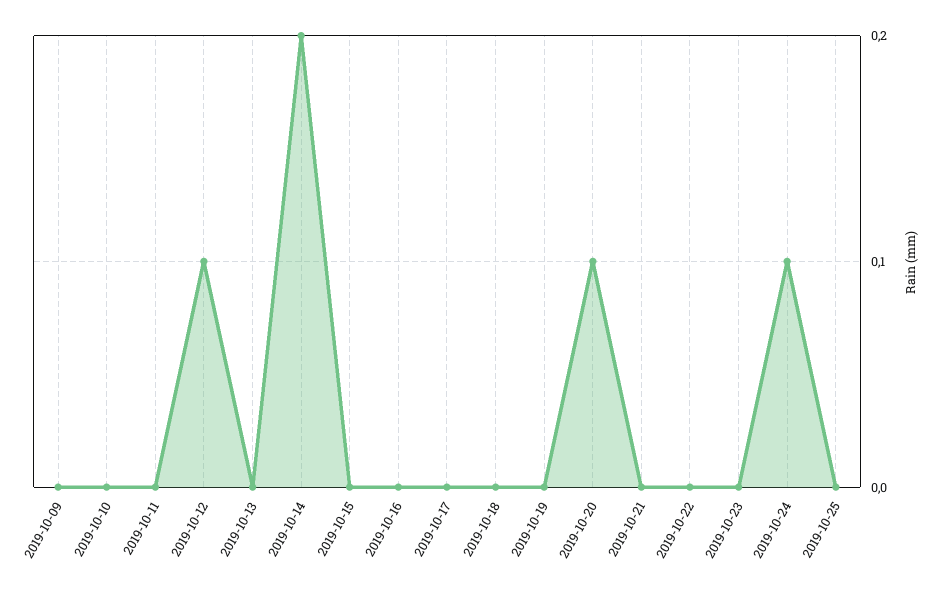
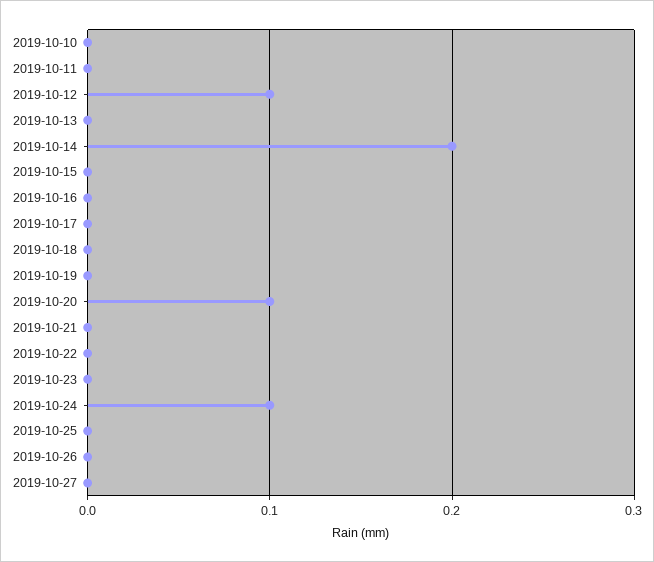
2019-10-09: 0 -> none
2019-10-26: none -> 0
2019-10-27: none -> 0

